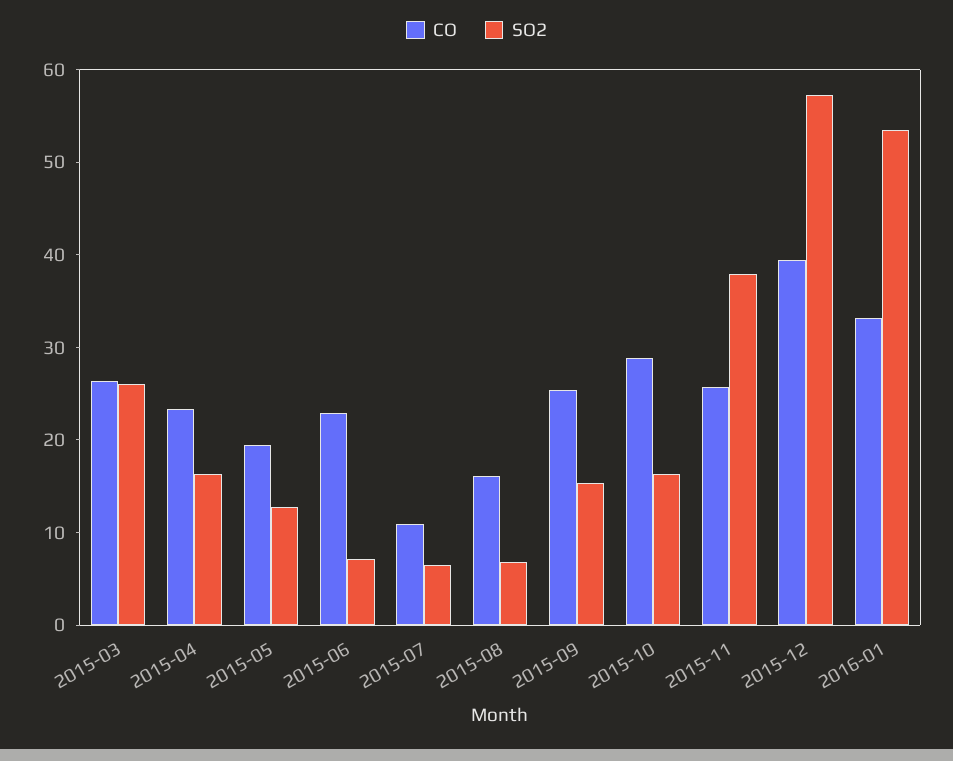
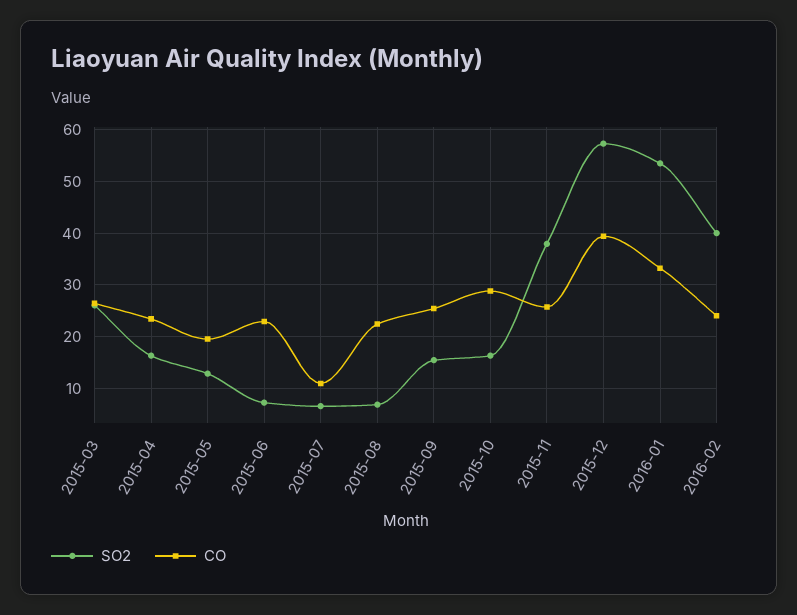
CO, 2015-08: 16 -> 22
SO2, 2016-02: none -> 40
CO, 2016-02: none -> 24

